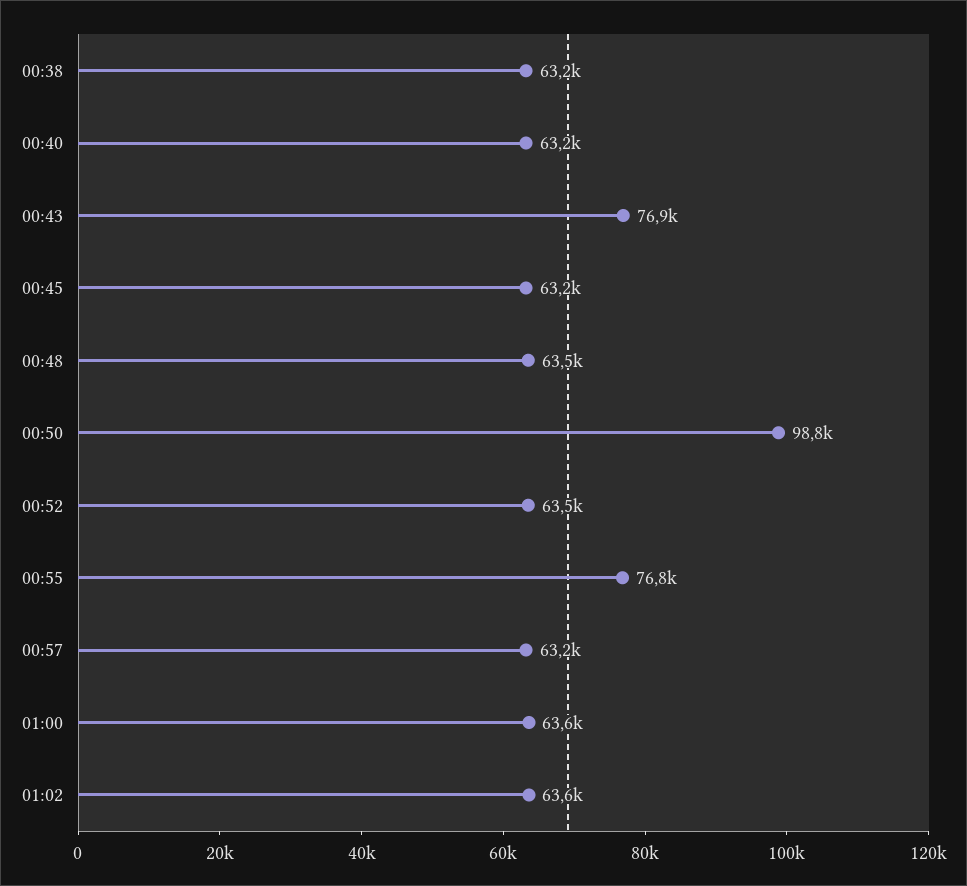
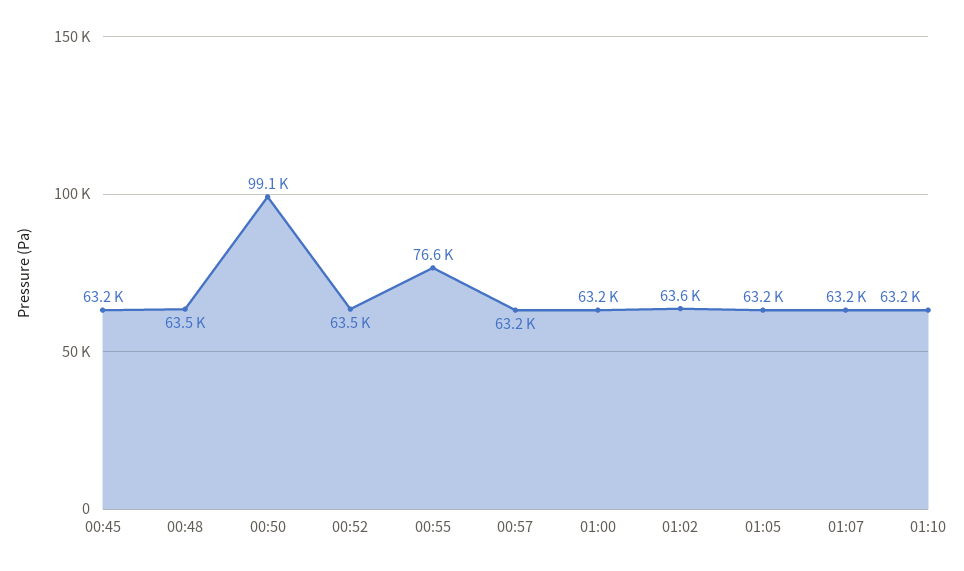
00:38: 63200 -> none
00:40: 63200 -> none
00:43: 76900 -> none
00:50: 98800 -> 99100
00:55: 76800 -> 76600
01:00: 63600 -> 63200
01:05: none -> 63200
01:07: none -> 63200
01:10: none -> 63200

